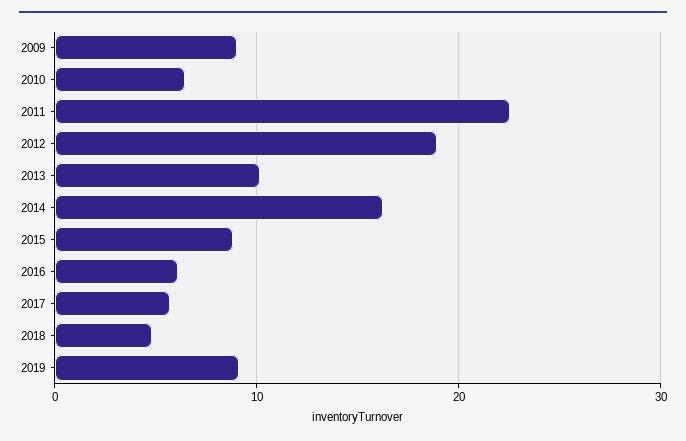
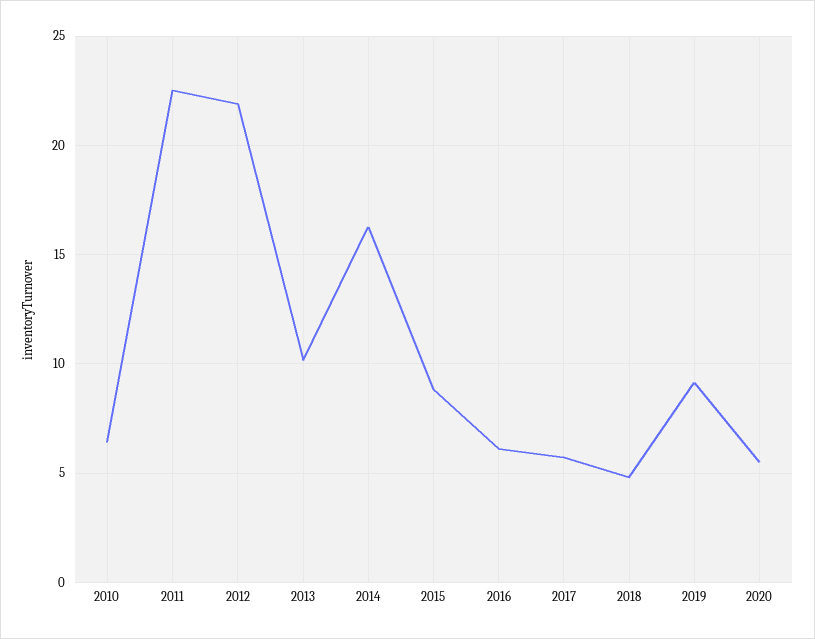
2009: 9 -> none
2012: 19 -> 22
2020: none -> 5.5

